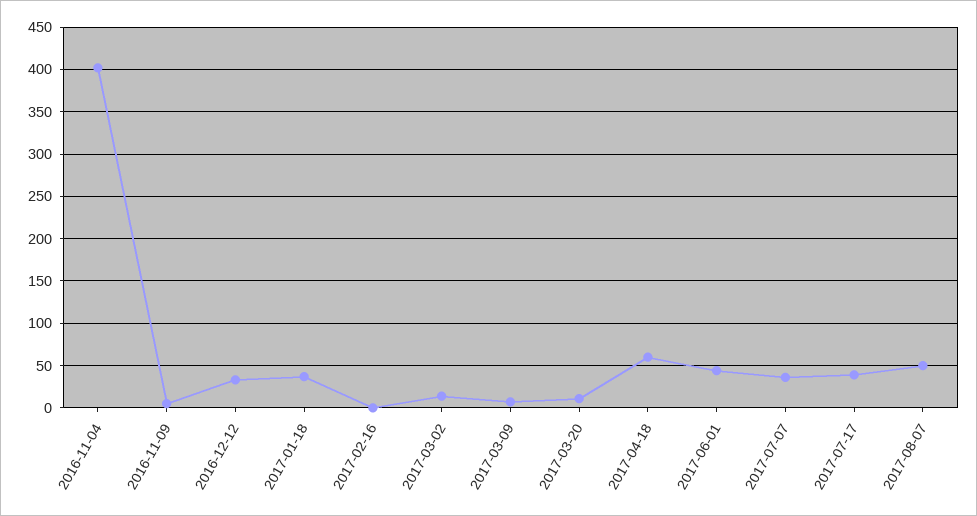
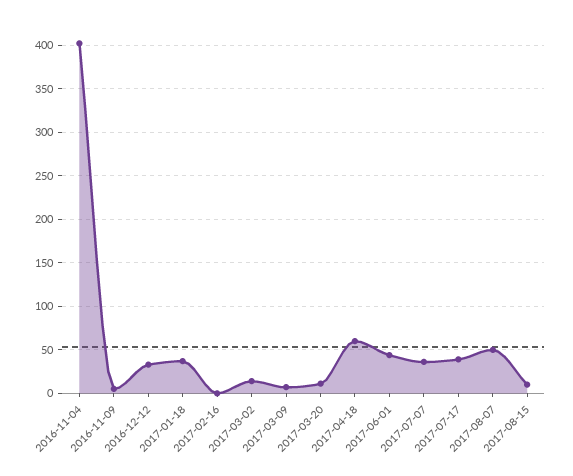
2017-08-15: none -> 10

